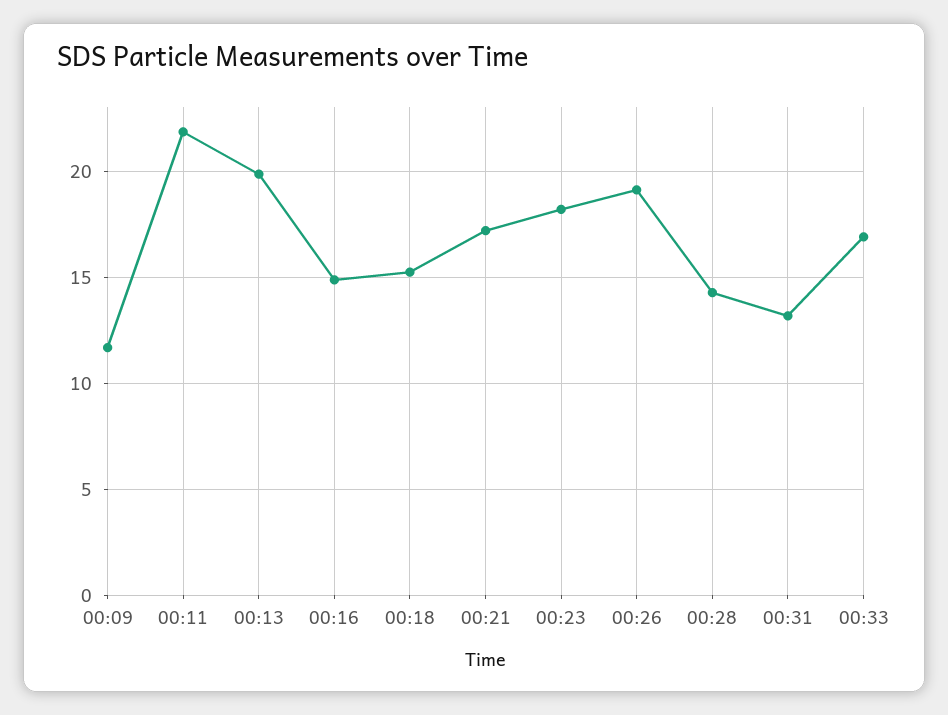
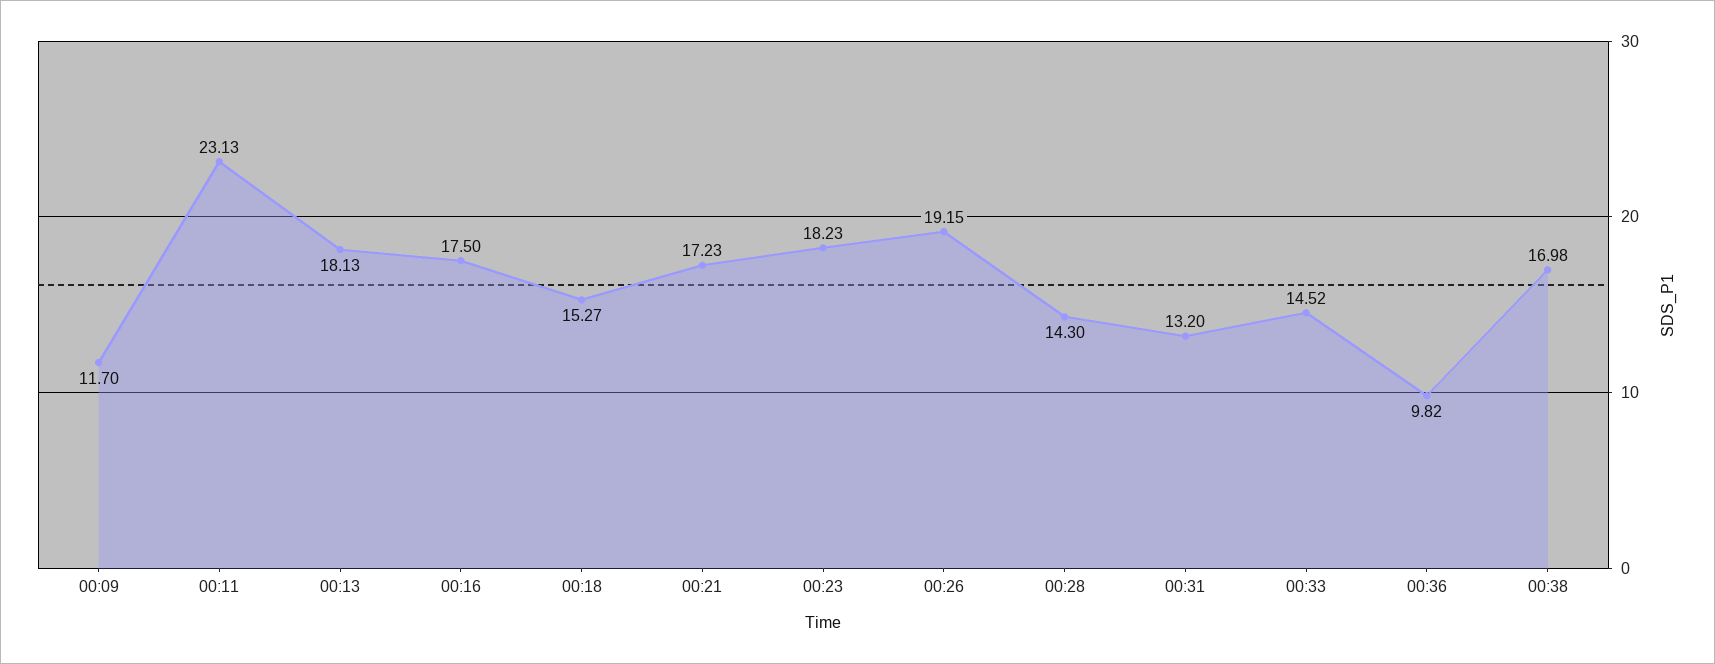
00:11: 22 -> 23.13
00:13: 20 -> 18.13
00:16: 15 -> 17.5
00:33: 17 -> 14.52
00:36: none -> 9.82
00:38: none -> 16.98

